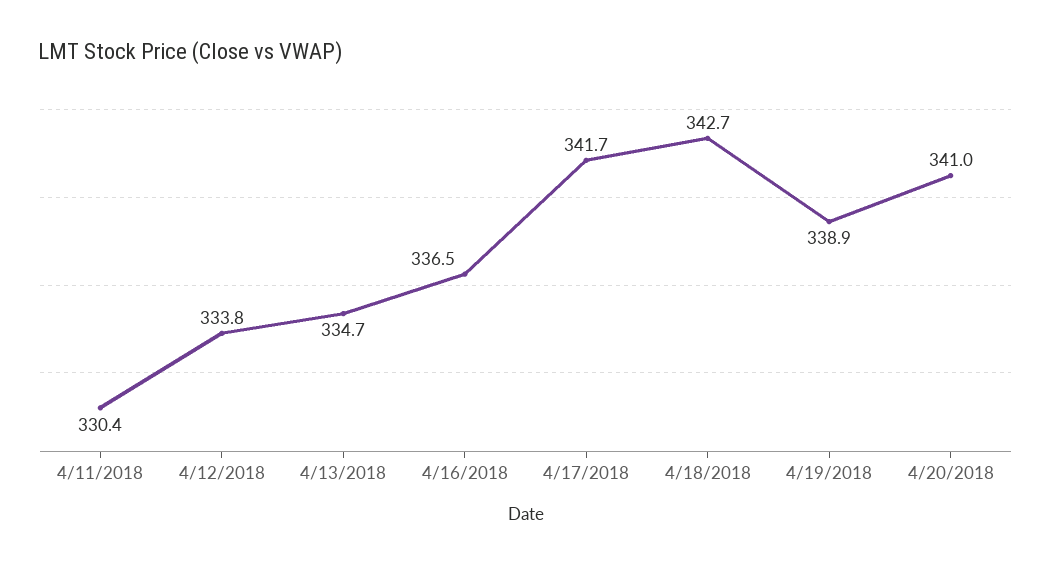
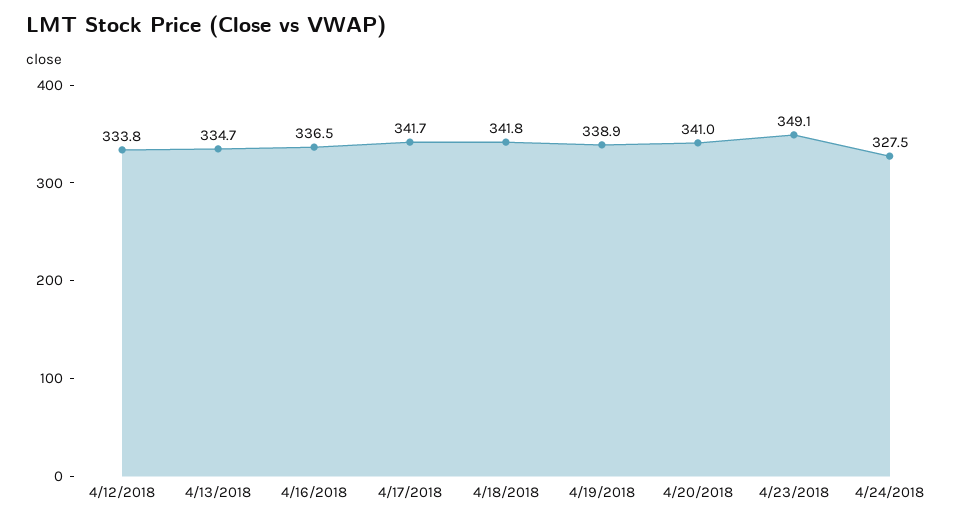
4/11/2018: 330.4 -> none
4/18/2018: 342.7 -> 341.8
4/23/2018: none -> 349.1
4/24/2018: none -> 327.5

